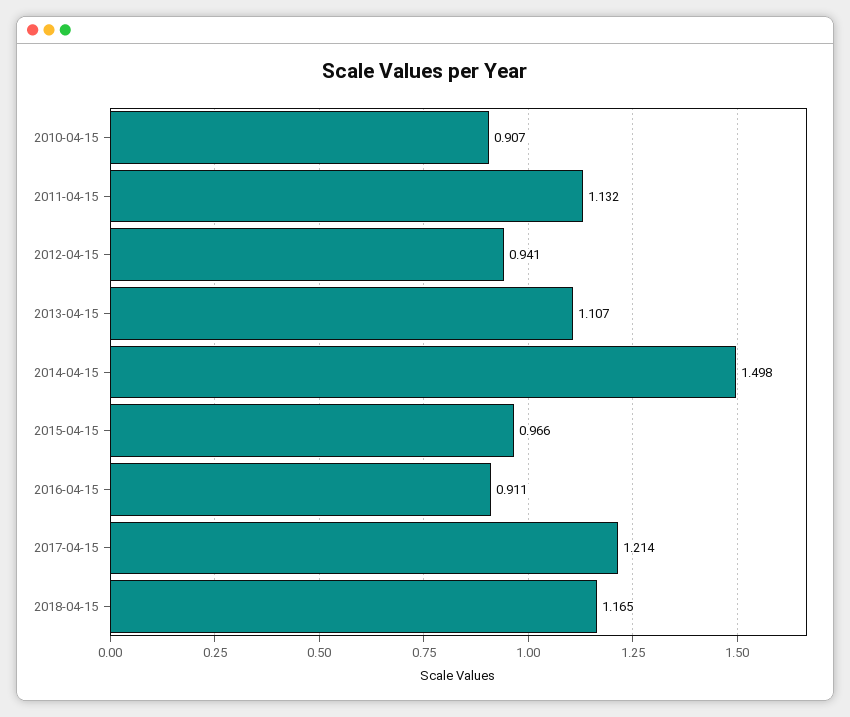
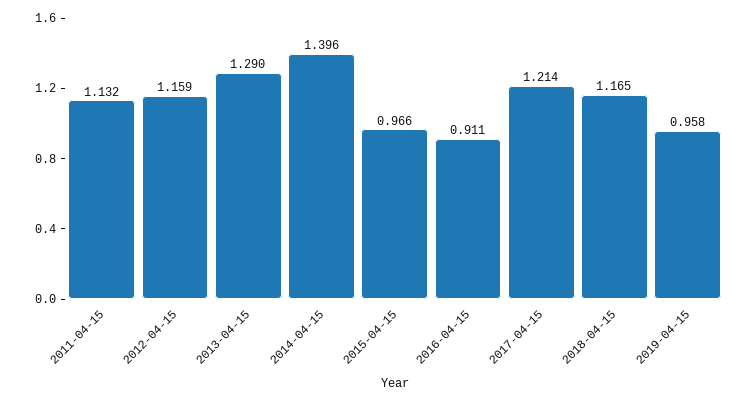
2010-04-15: 0.907 -> none
2012-04-15: 0.941 -> 1.159
2013-04-15: 1.107 -> 1.29
2014-04-15: 1.498 -> 1.396
2019-04-15: none -> 0.958

